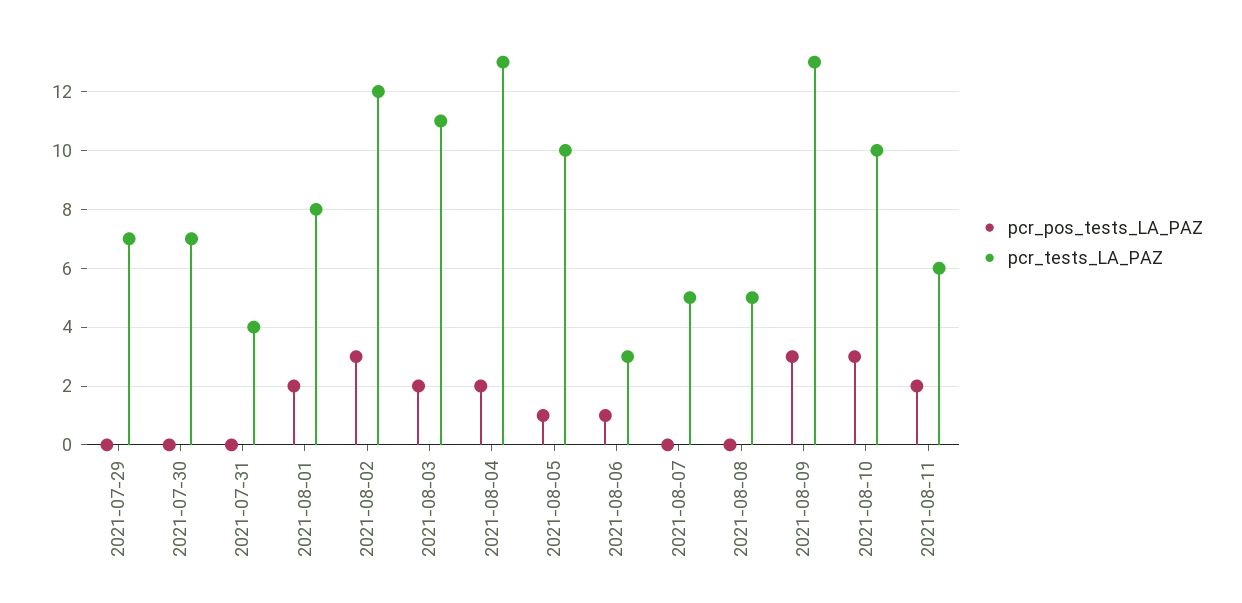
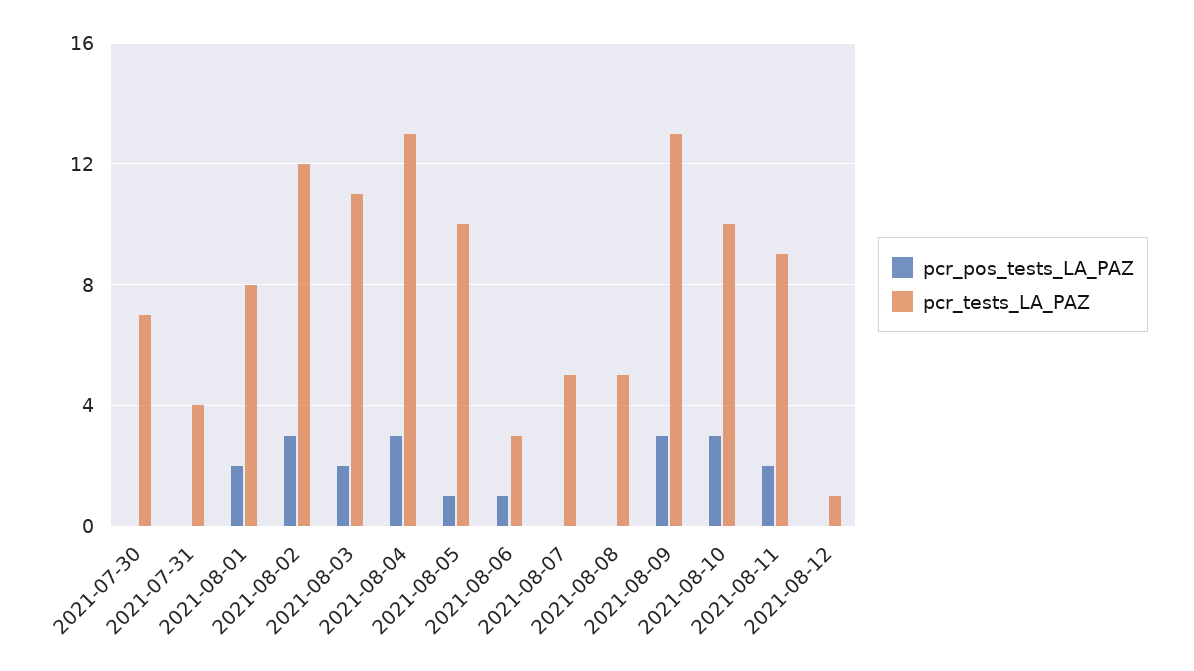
pcr_pos_tests_LA_PAZ, 2021-07-29: 0 -> none
pcr_tests_LA_PAZ, 2021-07-29: 7 -> none
pcr_pos_tests_LA_PAZ, 2021-08-04: 2 -> 3
pcr_tests_LA_PAZ, 2021-08-11: 6 -> 9
pcr_pos_tests_LA_PAZ, 2021-08-12: none -> 0
pcr_tests_LA_PAZ, 2021-08-12: none -> 1

